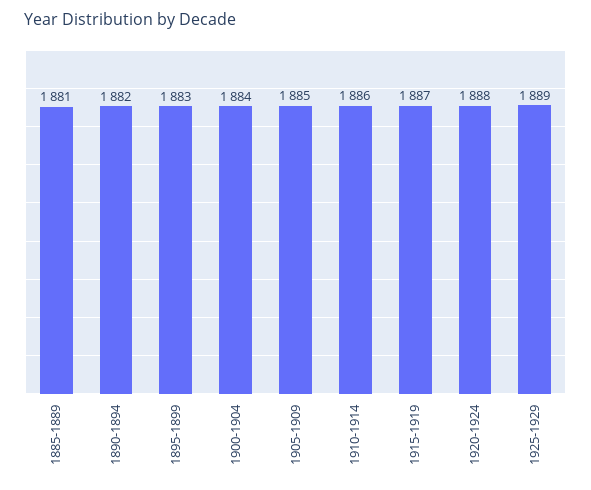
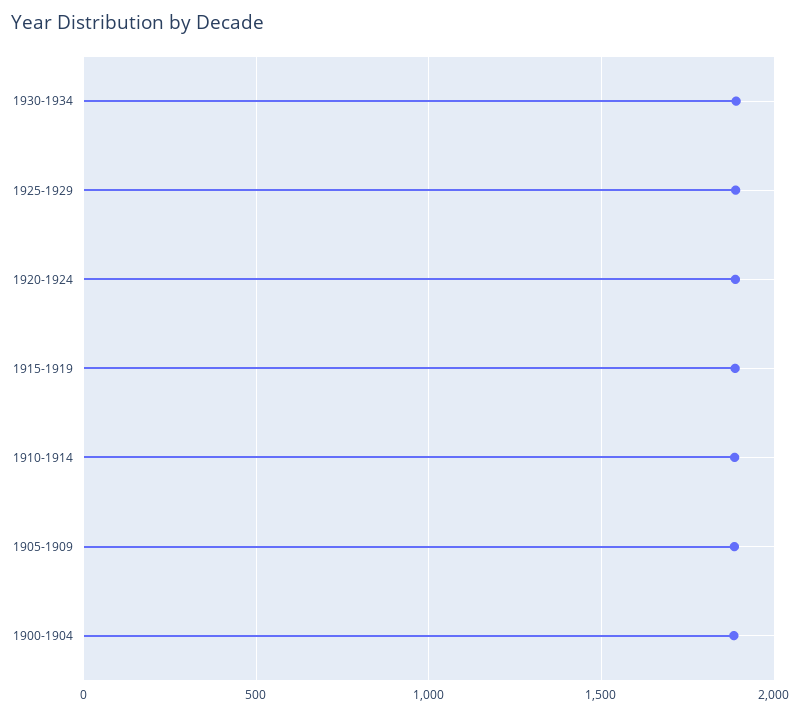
1885-1889: 1881 -> none
1890-1894: 1882 -> none
1895-1899: 1883 -> none
1930-1934: none -> 1900

